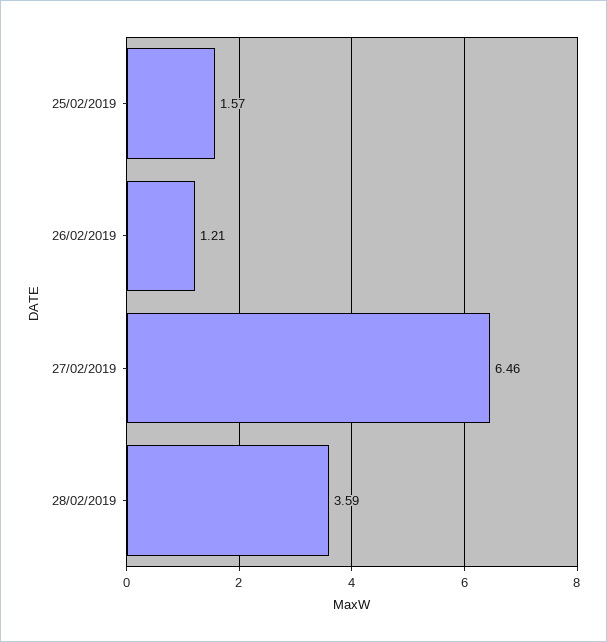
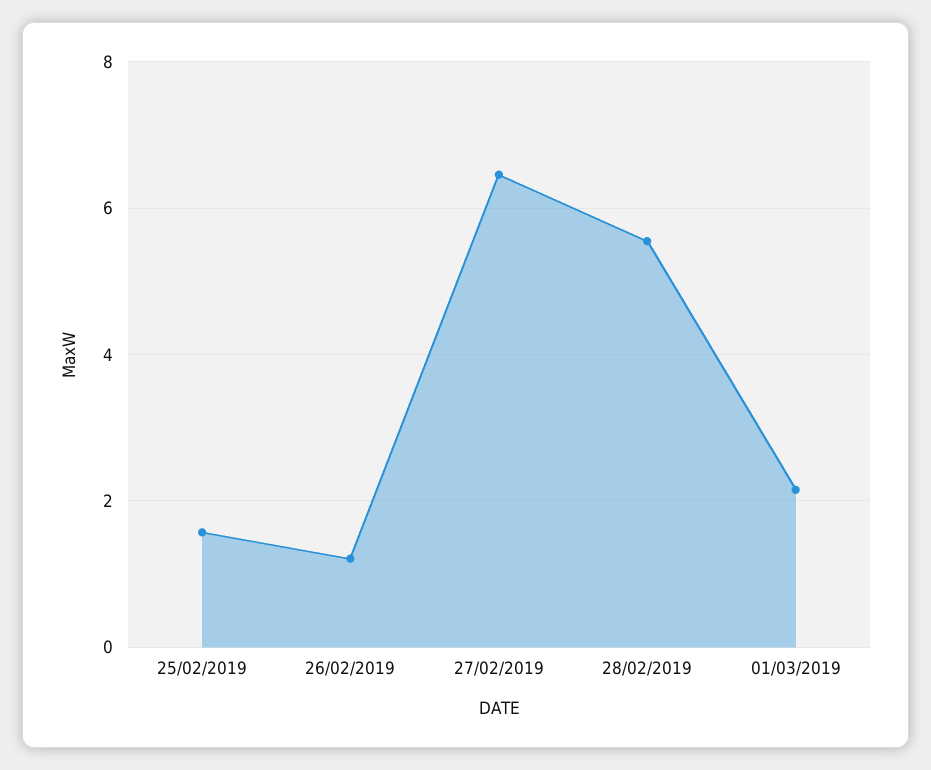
28/02/2019: 3.59 -> 5.6
01/03/2019: none -> 2.2

